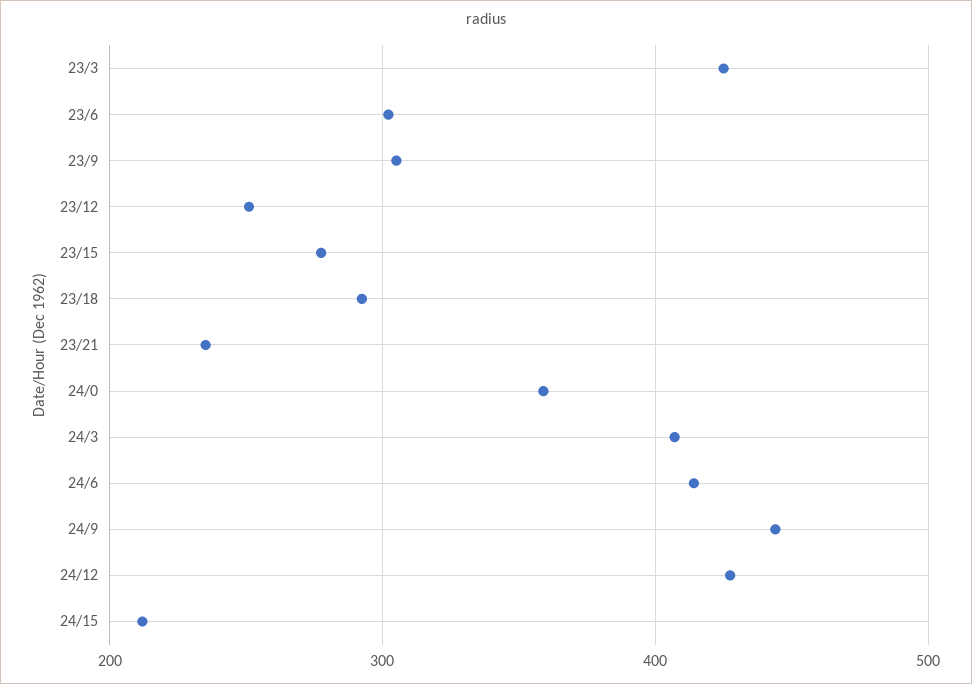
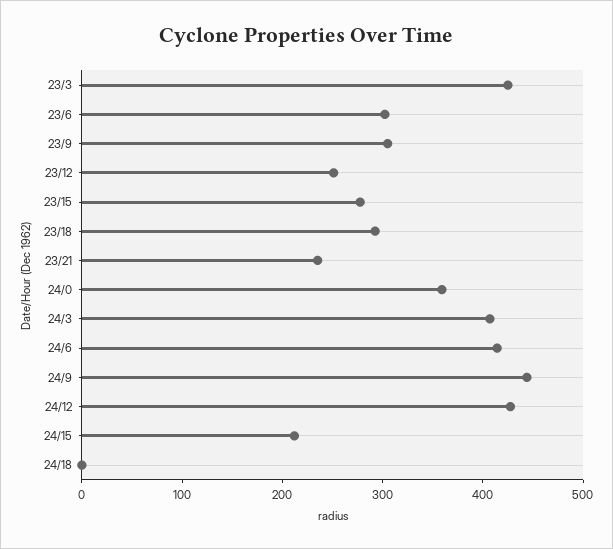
24/18: none -> 0

